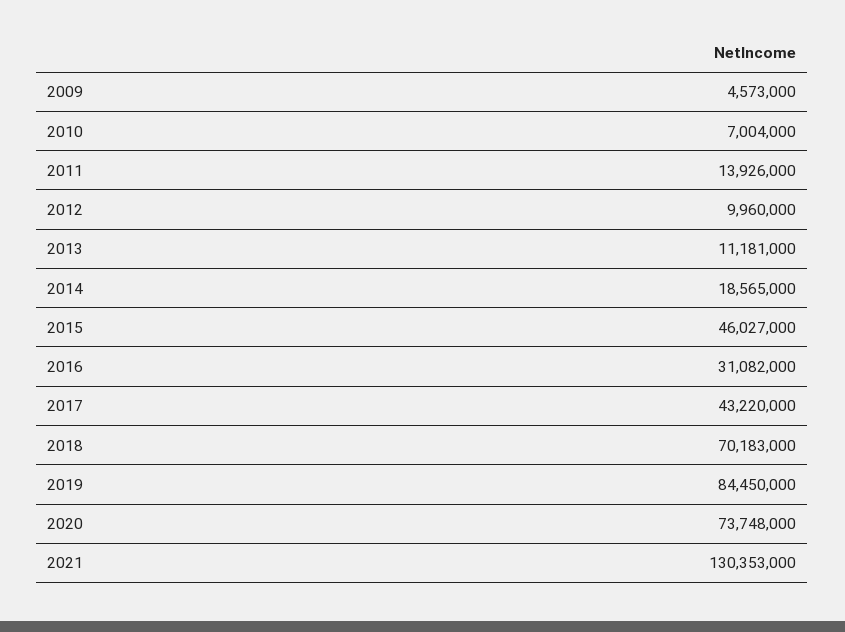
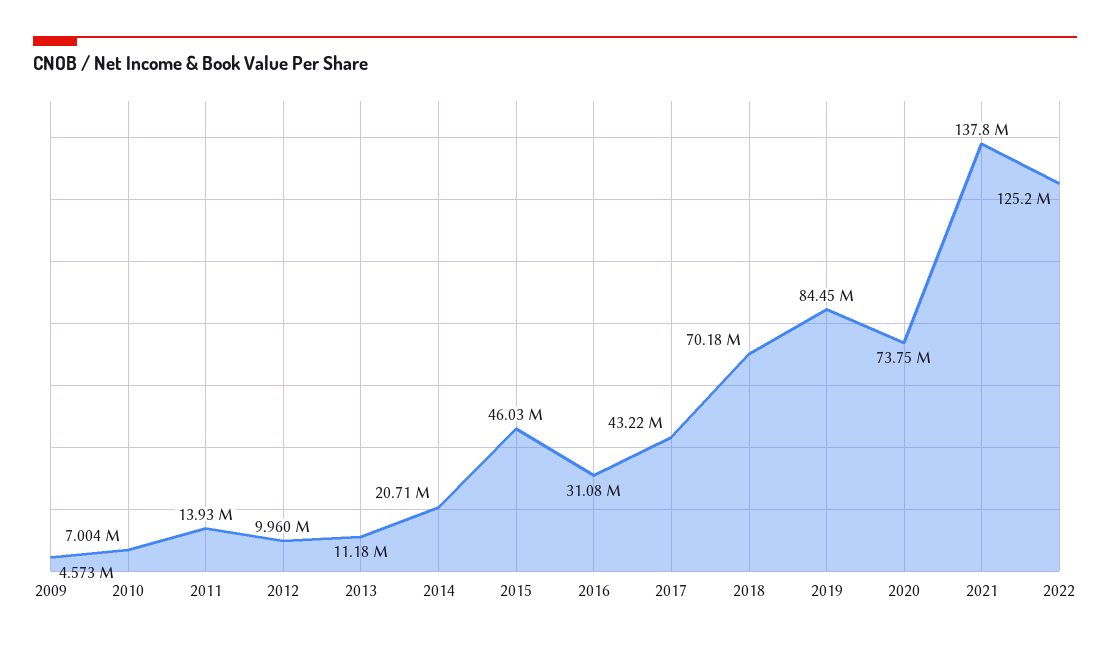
2014: 18565000 -> 20710000
2021: 130353000 -> 137800000
2022: none -> 125200000

